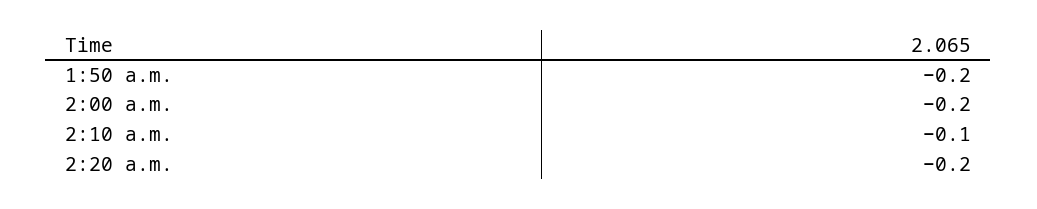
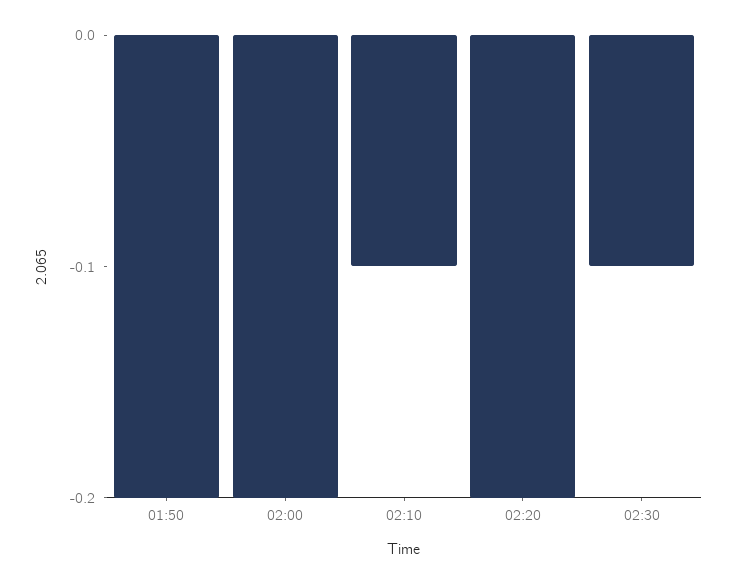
02:30: none -> -0.1

